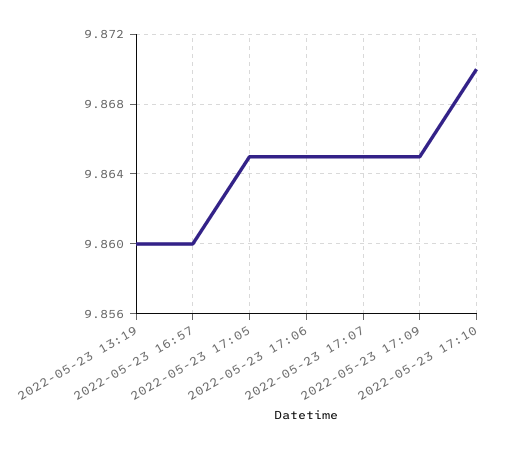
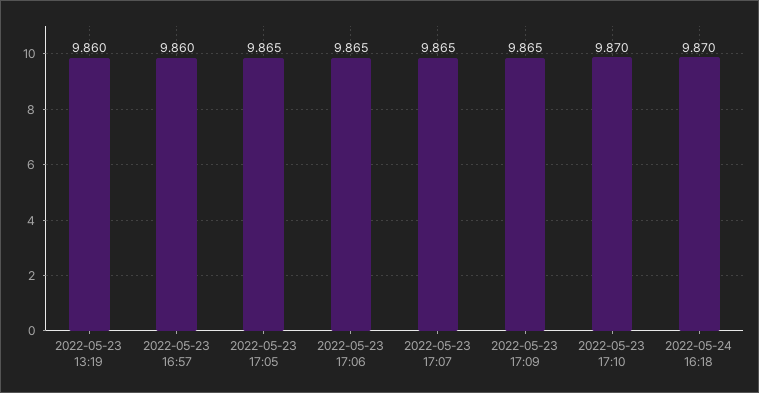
2022-05-24 16:18: none -> 9.87

